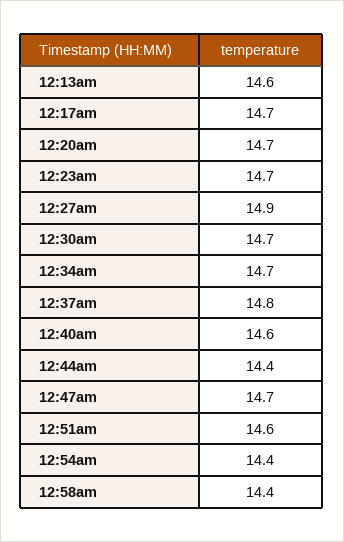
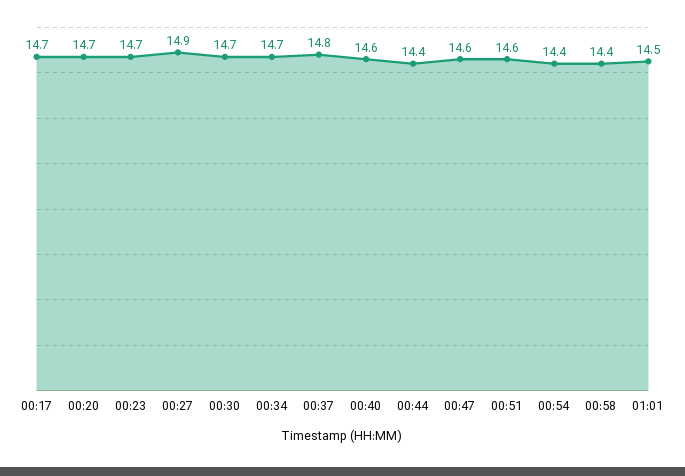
12:13am: 14.6 -> none
12:47am: 14.7 -> 14.6
01:01: none -> 14.5

